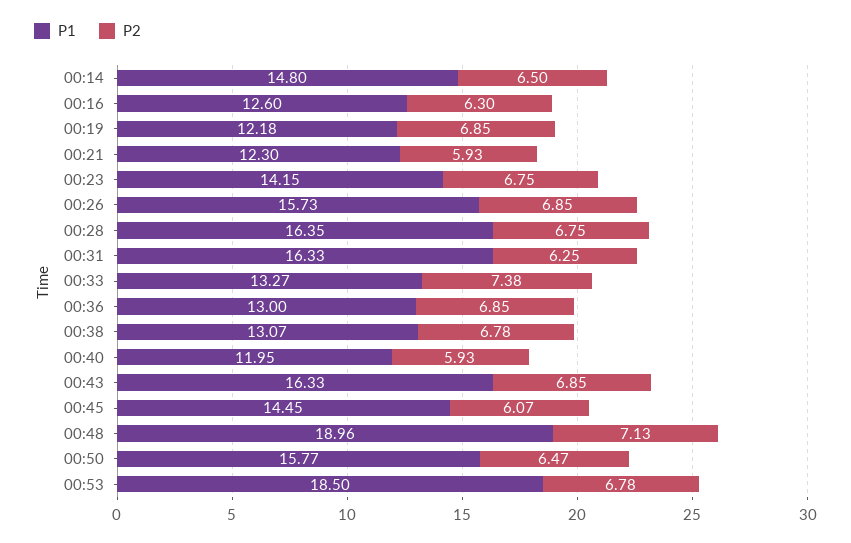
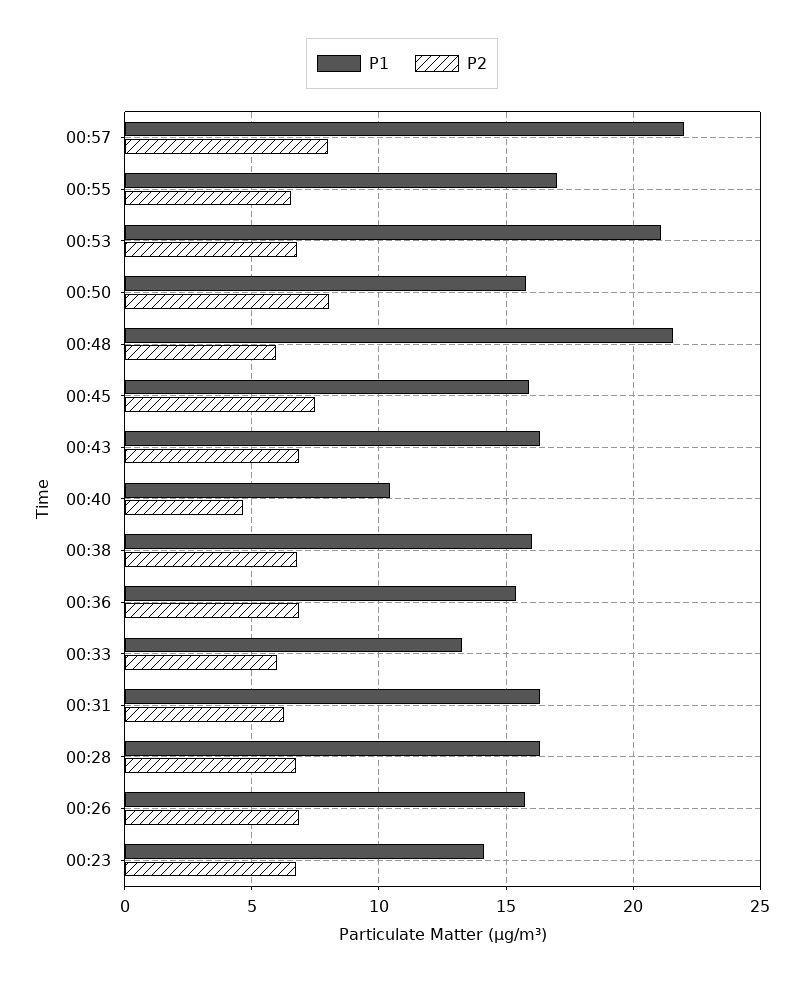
P1, 00:14: 14.8 -> none
P2, 00:14: 6.5 -> none
P1, 00:16: 12.6 -> none
P2, 00:16: 6.3 -> none
P1, 00:19: 12.18 -> none
P2, 00:19: 6.85 -> none
P1, 00:21: 12.3 -> none
P2, 00:21: 5.93 -> none
P2, 00:33: 7.38 -> 6
P1, 00:36: 13 -> 15.5
P1, 00:38: 13.07 -> 16
P1, 00:40: 11.95 -> 10.5
P2, 00:40: 5.93 -> 4.5
P1, 00:45: 14.45 -> 16
P2, 00:45: 6.07 -> 7.5
P1, 00:48: 18.96 -> 21.5
P2, 00:48: 7.13 -> 6
P2, 00:50: 6.47 -> 8
P1, 00:53: 18.5 -> 21
P1, 00:57: none -> 22
P2, 00:57: none -> 8
P1, 00:55: none -> 17
P2, 00:55: none -> 6.5

